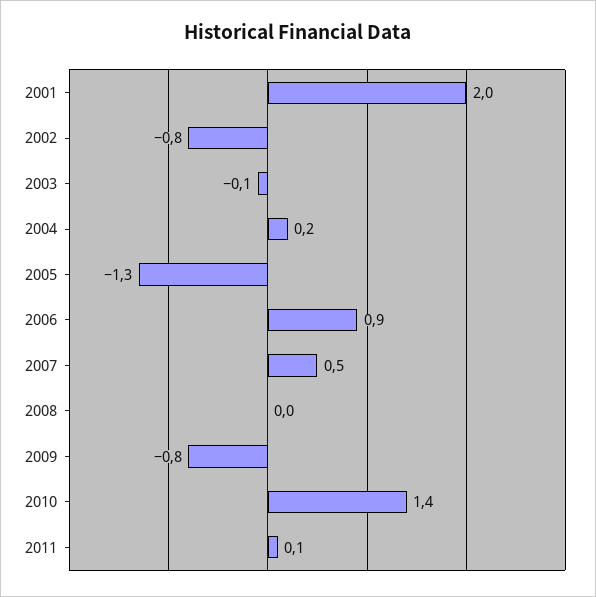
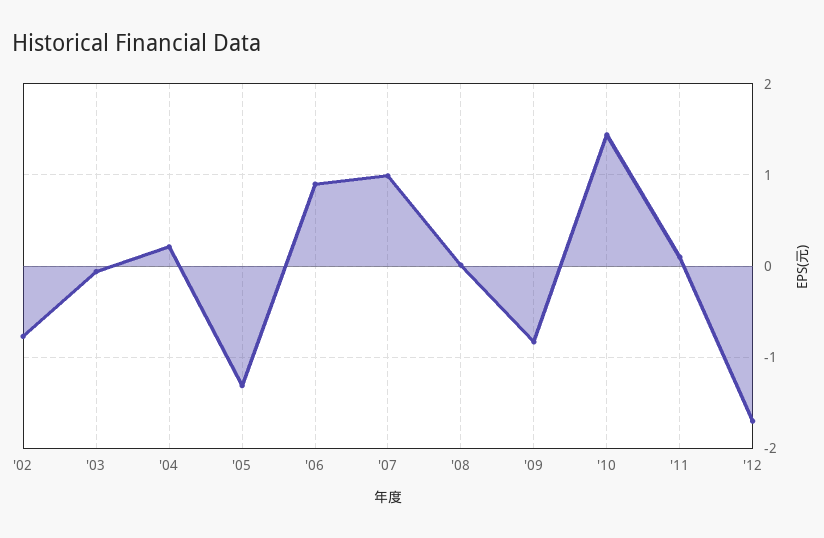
2001: 2 -> none
2007: 0.5 -> 1
'12: none -> -1.7

